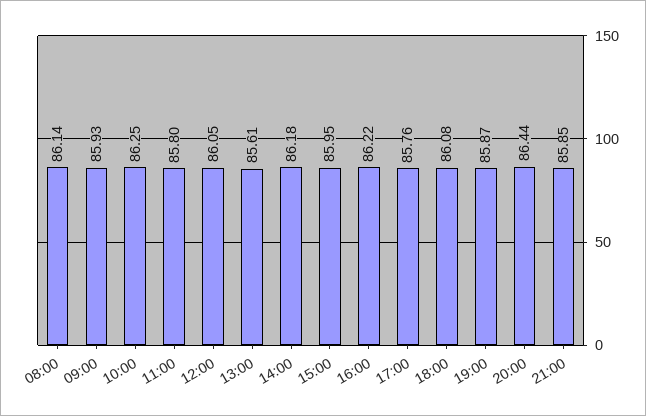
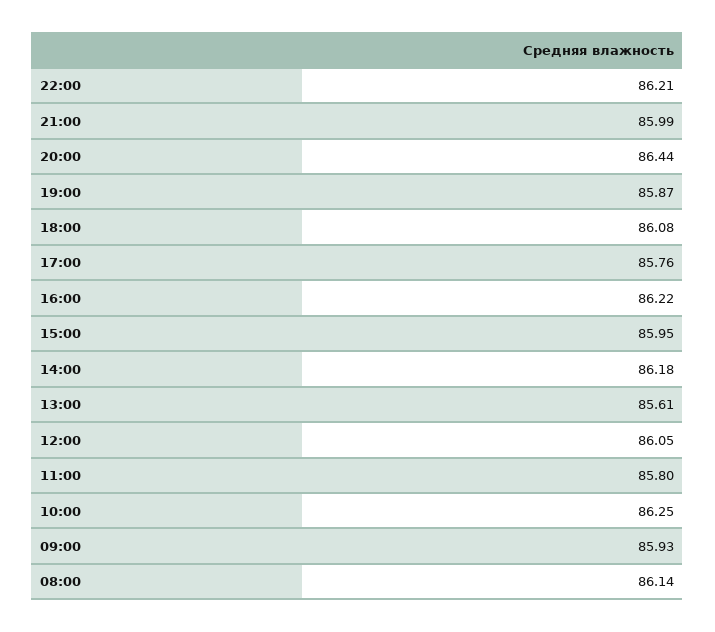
21:00: 85.85 -> 85.99
22:00: none -> 86.21

